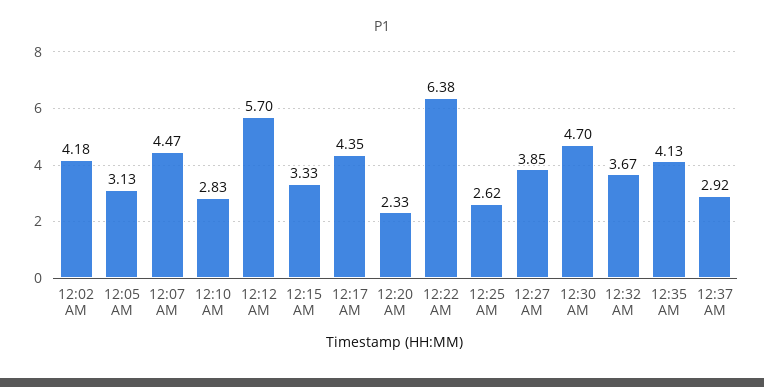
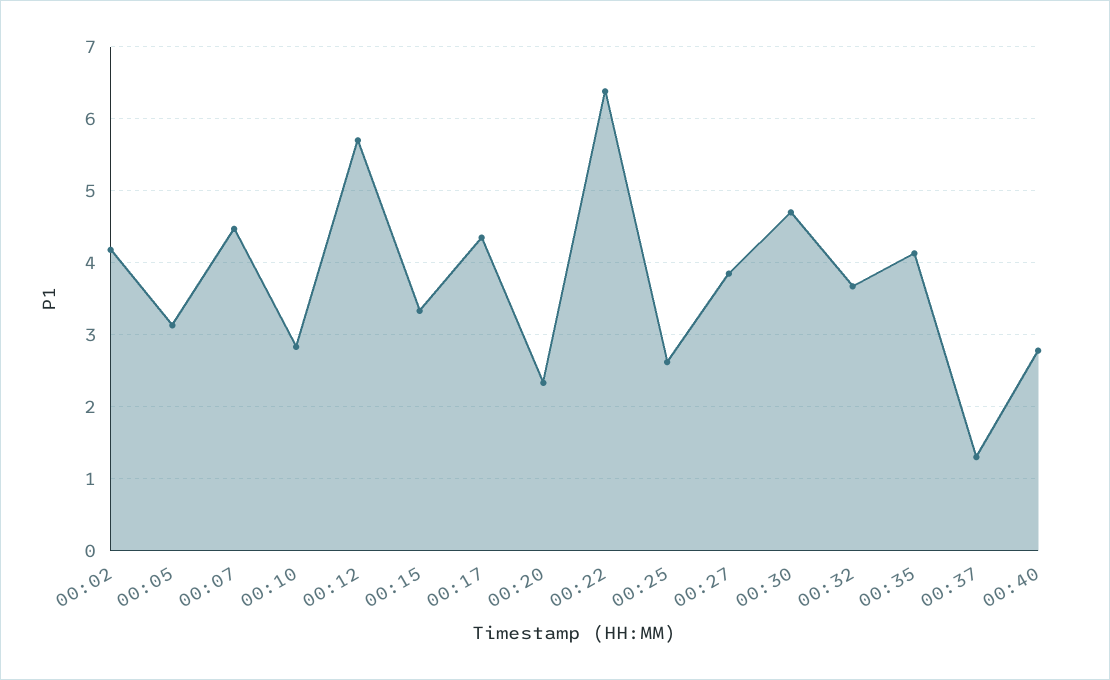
12:37 AM: 2.92 -> 1.3
00:40: none -> 2.8

